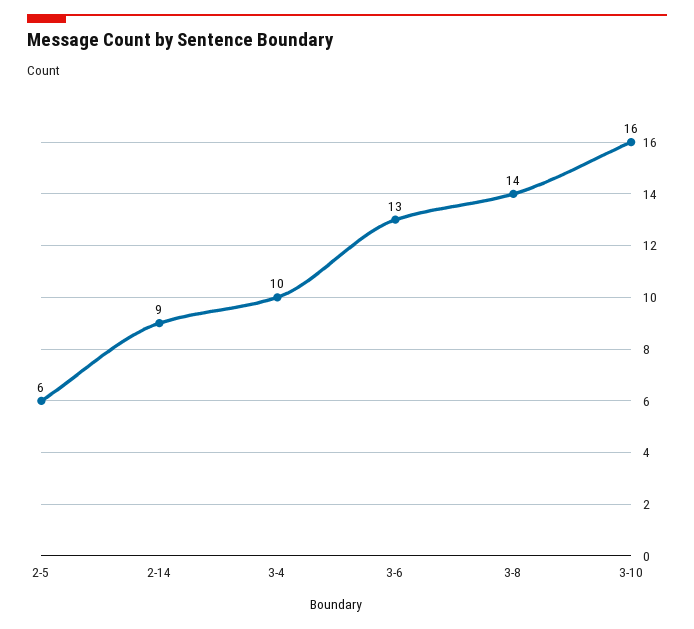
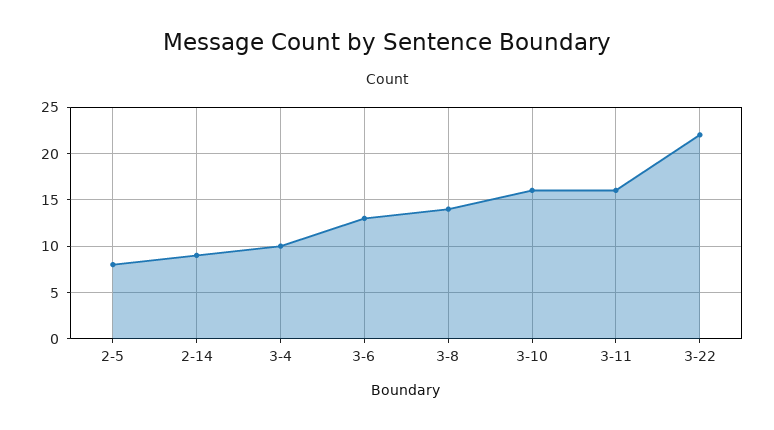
2-5: 6 -> 8
3-11: none -> 16
3-22: none -> 22

